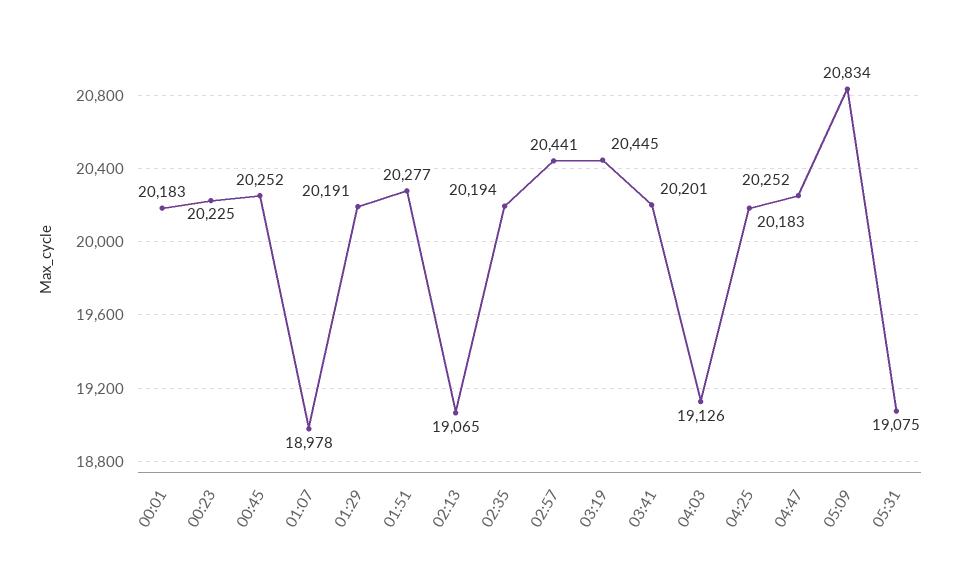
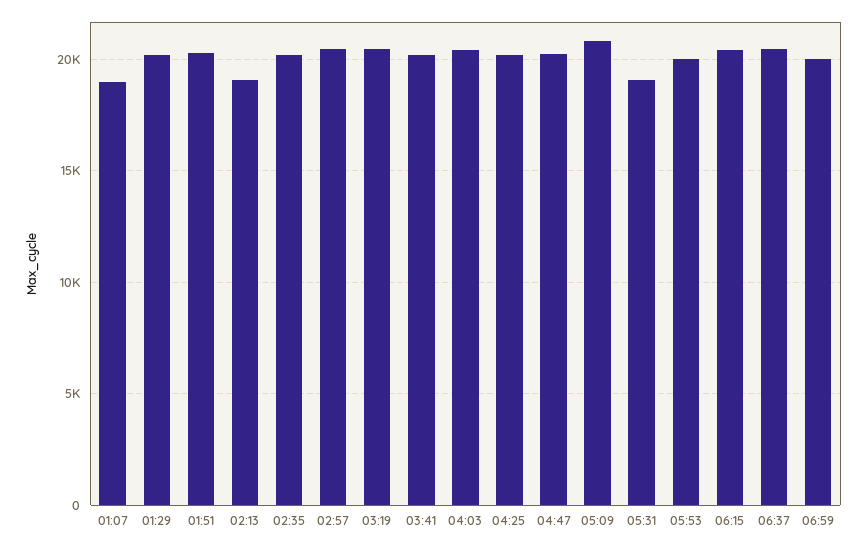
00:01: 20183 -> none
00:23: 20225 -> none
00:45: 20252 -> none
04:03: 19126 -> 20500
05:53: none -> 20000
06:15: none -> 20500
06:37: none -> 20500
06:59: none -> 20000

